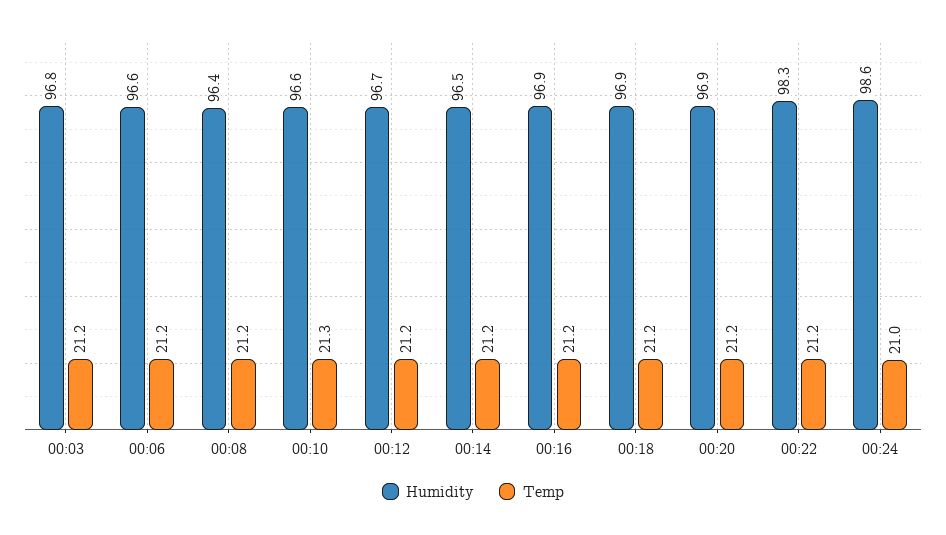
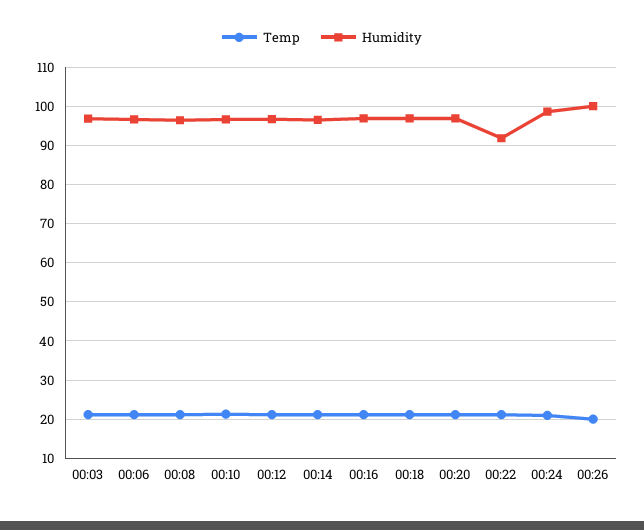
Humidity, 00:22: 98.3 -> 92
Temp, 00:26: none -> 20
Humidity, 00:26: none -> 100

